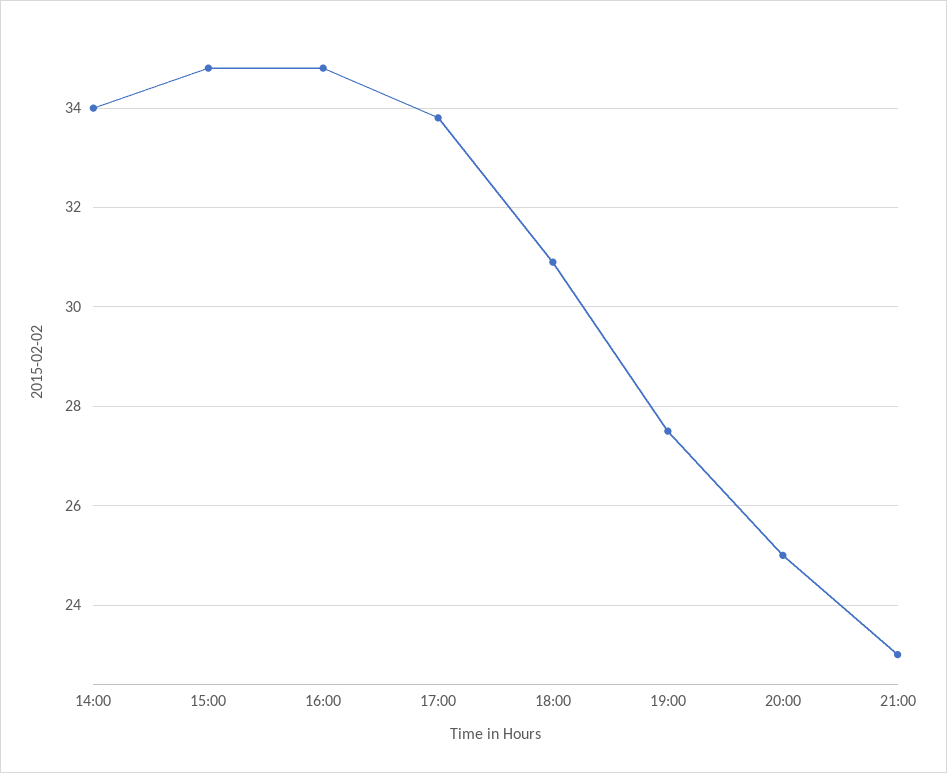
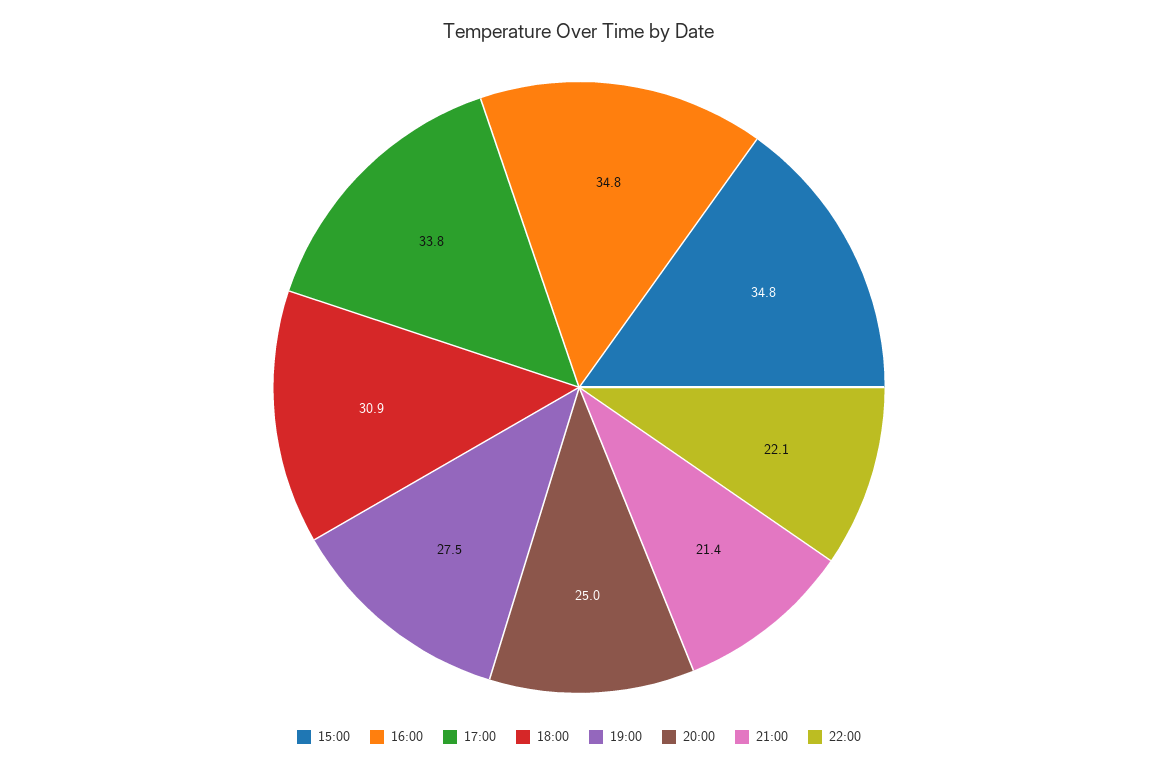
14:00: 34 -> none
21:00: 23 -> 21.4
22:00: none -> 22.1

